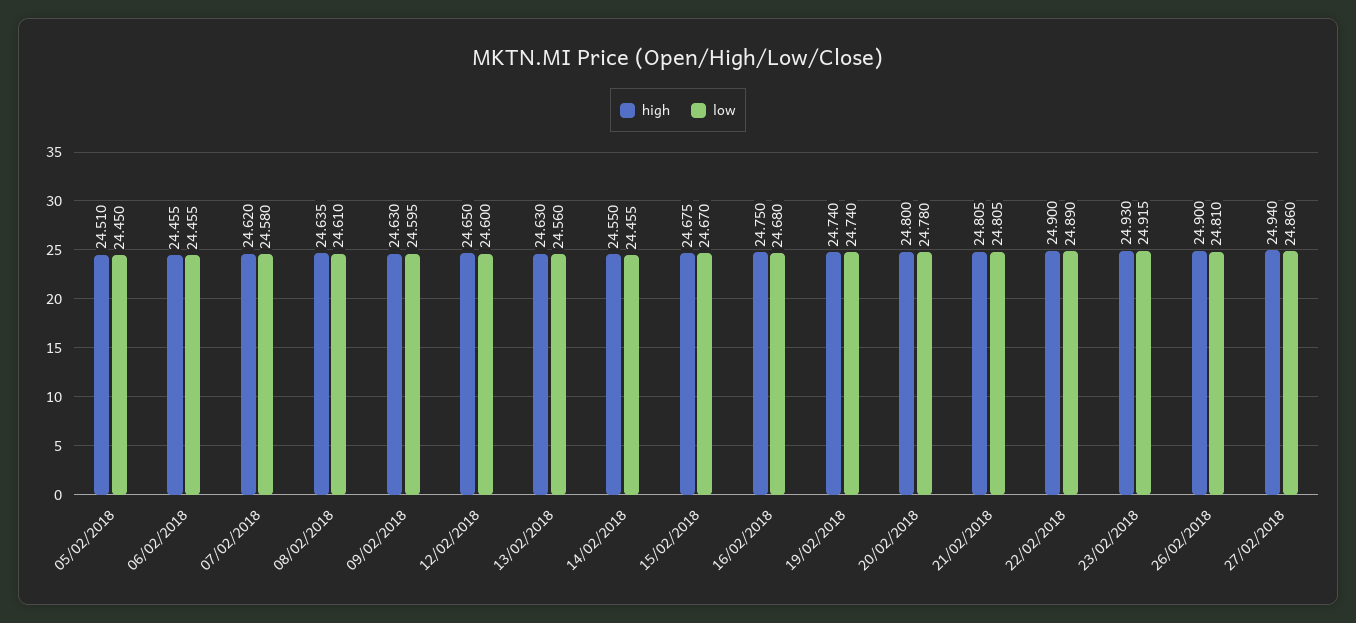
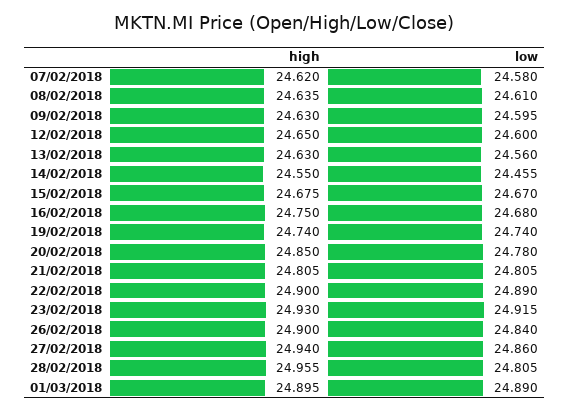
high, 05/02/2018: 24.51 -> none
low, 05/02/2018: 24.45 -> none
high, 06/02/2018: 24.455 -> none
low, 06/02/2018: 24.455 -> none
high, 20/02/2018: 24.8 -> 24.85
low, 26/02/2018: 24.81 -> 24.84
high, 28/02/2018: none -> 24.955
low, 28/02/2018: none -> 24.805
high, 01/03/2018: none -> 24.895
low, 01/03/2018: none -> 24.89

